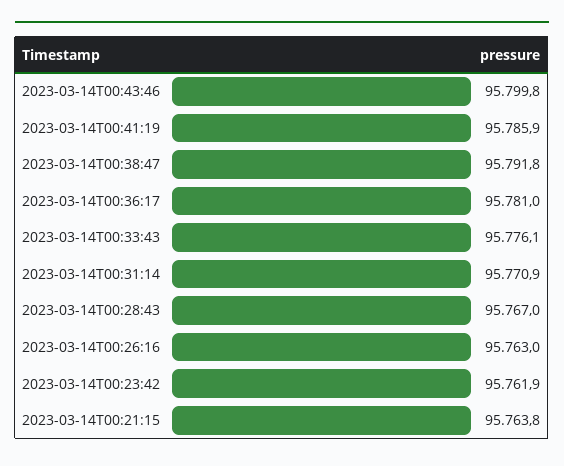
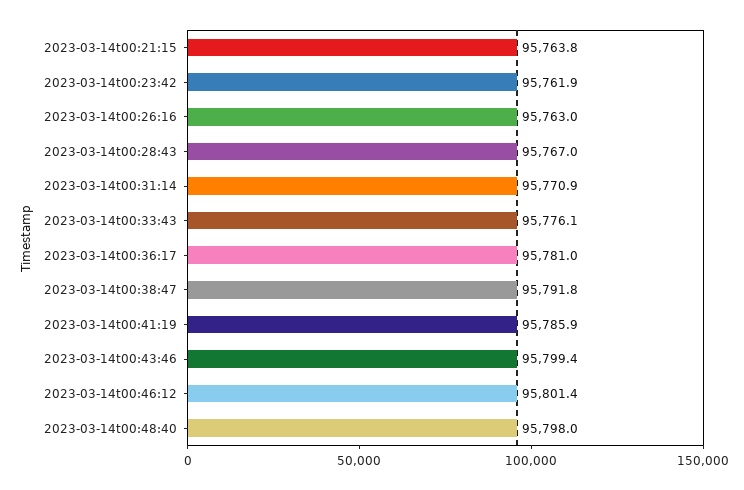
2023-03-14T00:43:46: 95799.8 -> 95799.4
2023-03-14t00:46:12: none -> 95801.4
2023-03-14t00:48:40: none -> 95798

